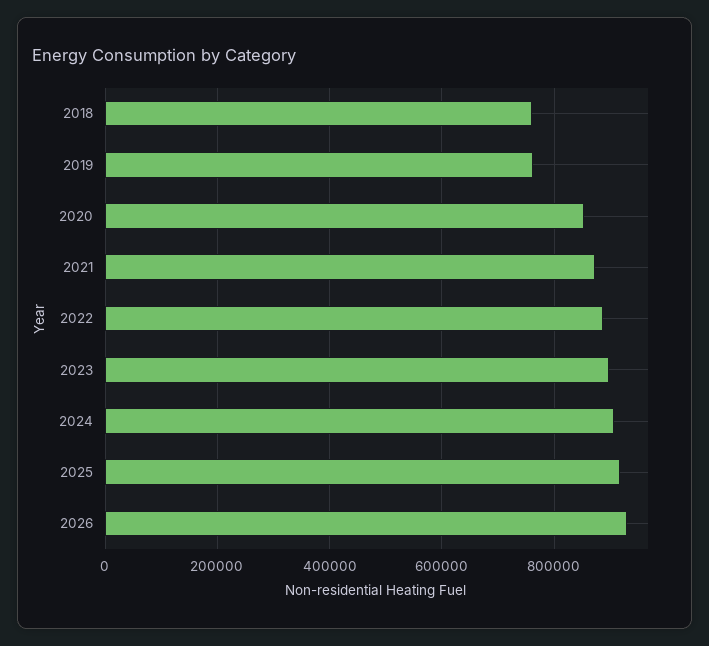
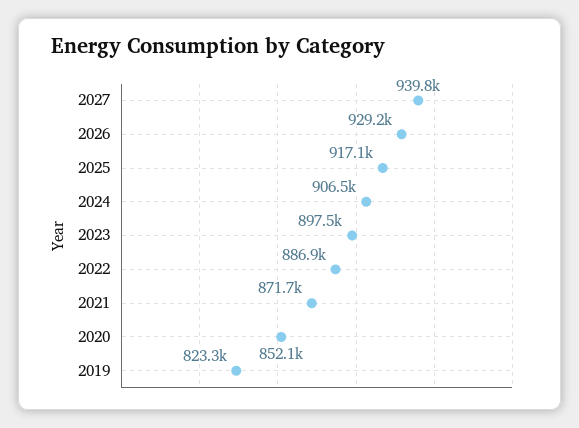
2018: 760000 -> none
2019: 760000 -> 823300
2027: none -> 939800

